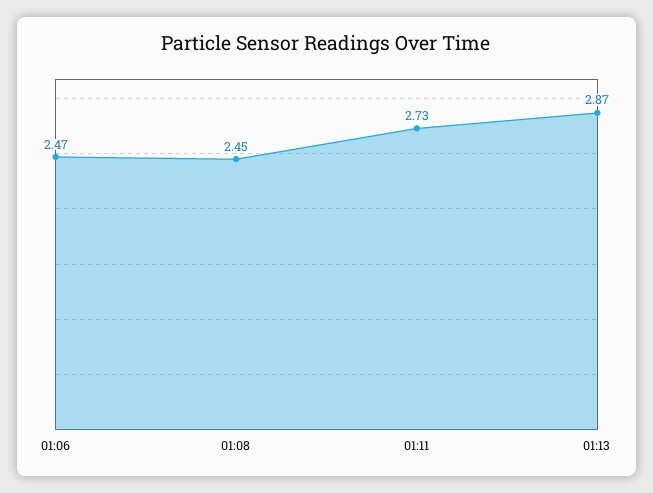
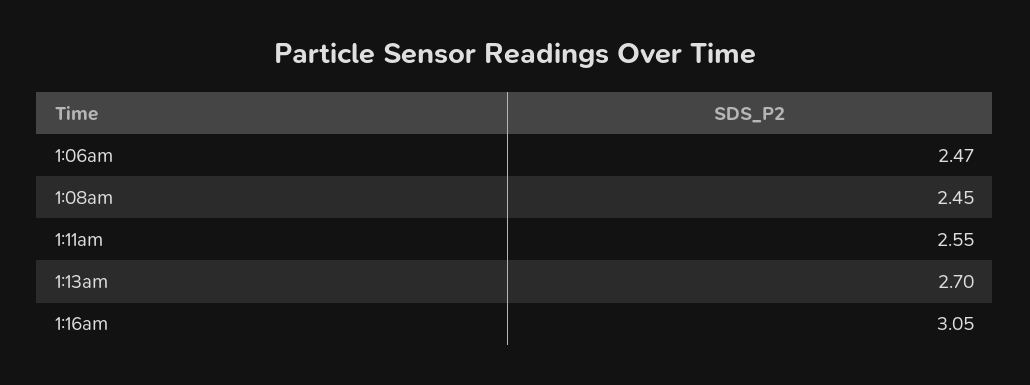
01:11: 2.73 -> 2.55
01:13: 2.87 -> 2.7
1:16am: none -> 3.05

